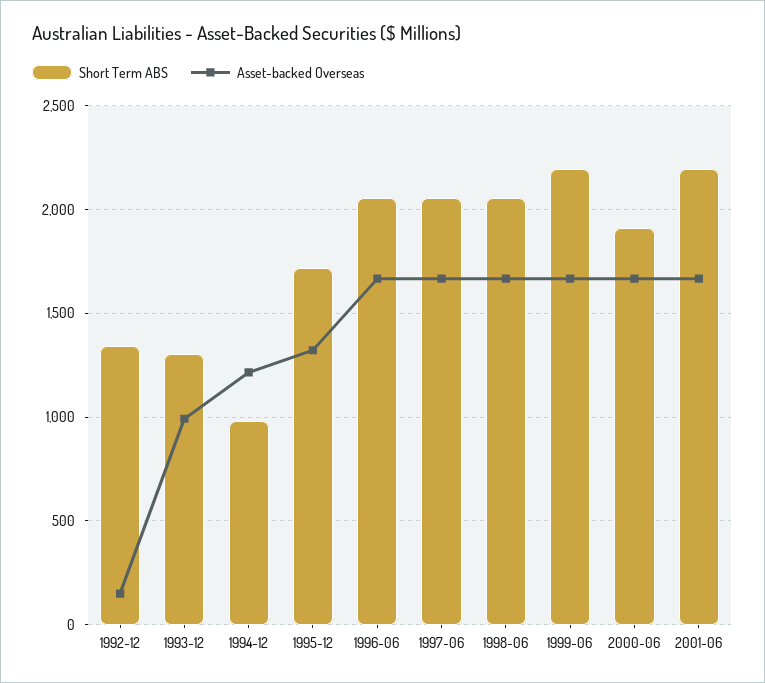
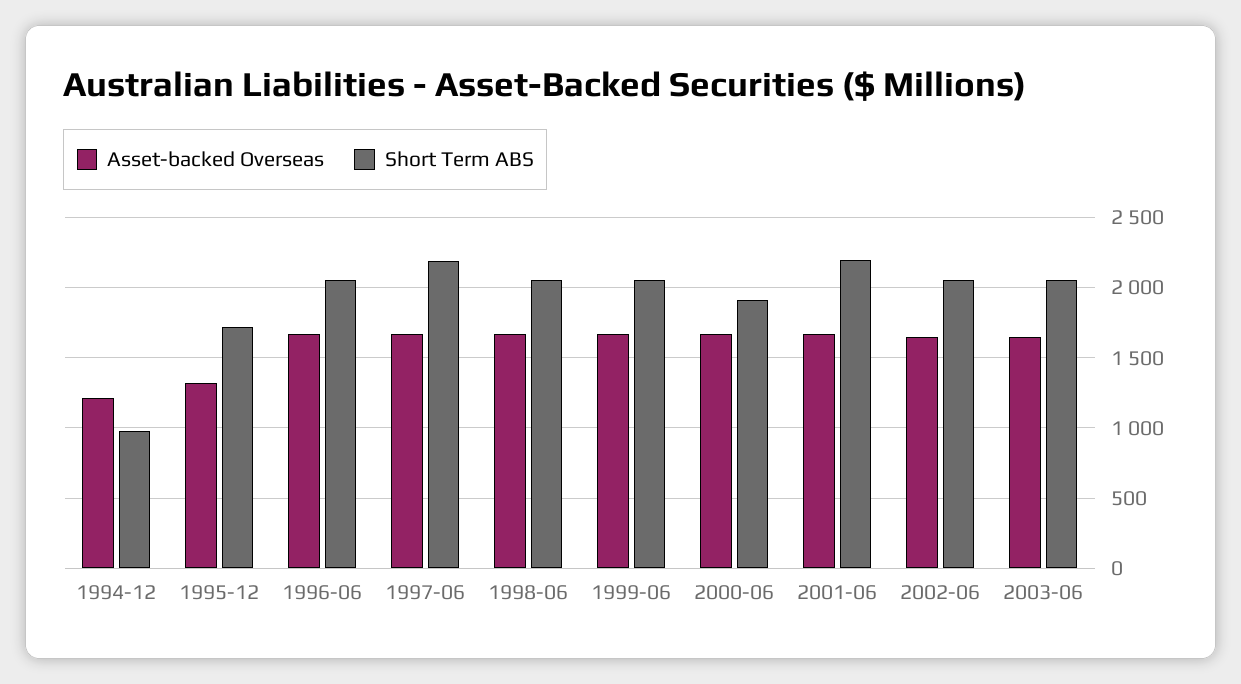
Short Term ABS, 1992-12: 1350 -> none
Asset-backed Overseas, 1992-12: 150 -> none
Short Term ABS, 1993-12: 1300 -> none
Asset-backed Overseas, 1993-12: 1000 -> none
Short Term ABS, 1997-06: 2050 -> 2200
Short Term ABS, 1999-06: 2200 -> 2050
Asset-backed Overseas, 2002-06: none -> 1650
Short Term ABS, 2002-06: none -> 2050
Asset-backed Overseas, 2003-06: none -> 1650
Short Term ABS, 2003-06: none -> 2050

